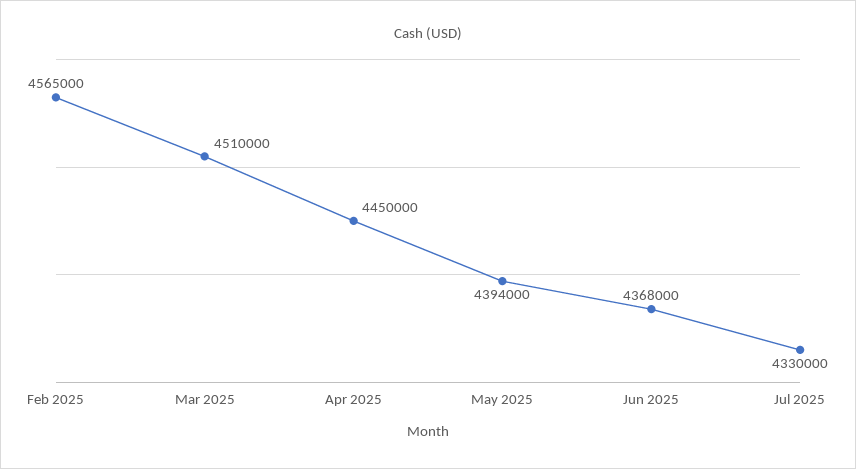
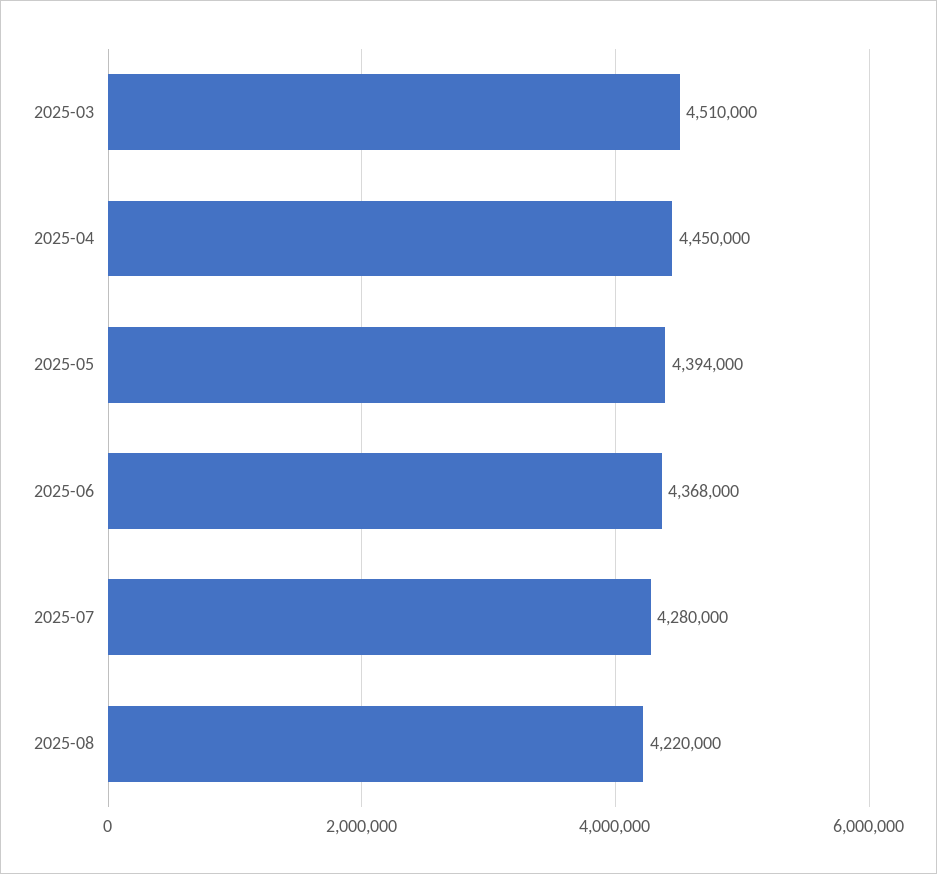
Feb 2025: 4565000 -> none
Jul 2025: 4330000 -> 4280000
2025-08: none -> 4220000

